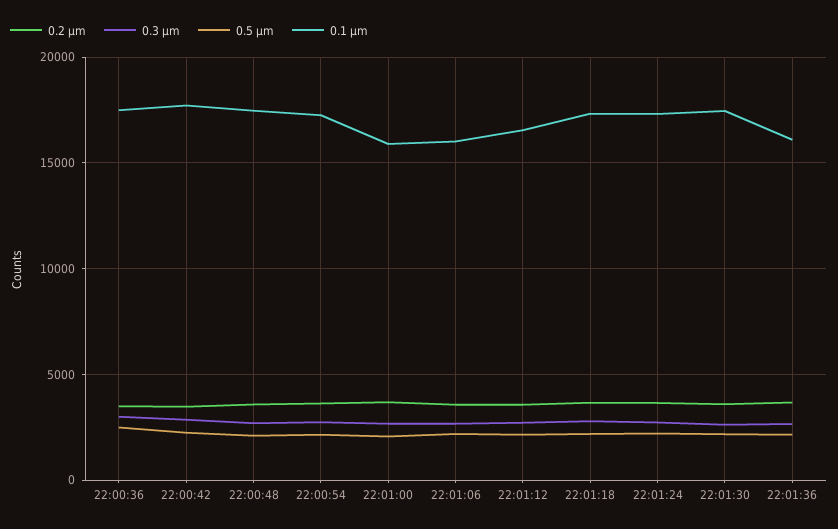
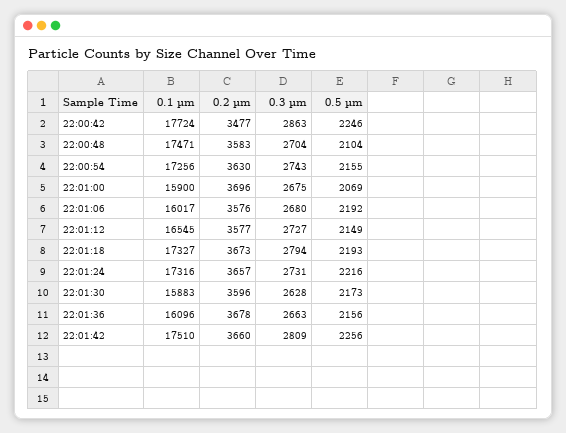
0.2 µm, 22:00:36: 3500 -> none
0.3 µm, 22:00:36: 3000 -> none
0.5 µm, 22:00:36: 2500 -> none
0.1 µm, 22:00:36: 17500 -> none
0.1 µm, 22:01:30: 17500 -> 15883
0.1 µm, 22:01:42: none -> 17510
0.2 µm, 22:01:42: none -> 3660
0.3 µm, 22:01:42: none -> 2809
0.5 µm, 22:01:42: none -> 2256

